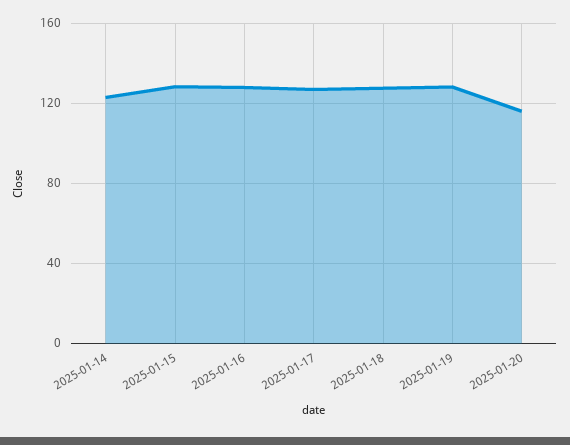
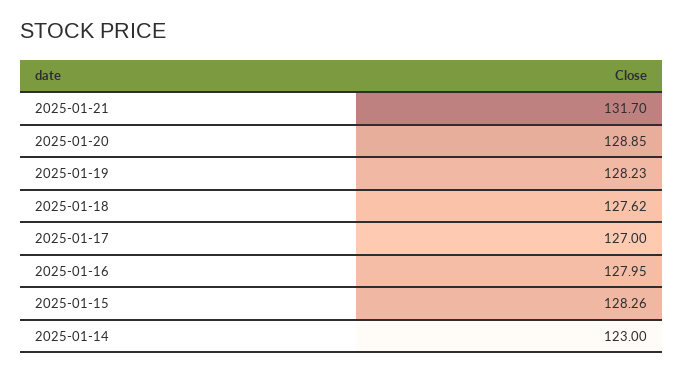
2025-01-20: 115 -> 128.85
2025-01-21: none -> 131.7

